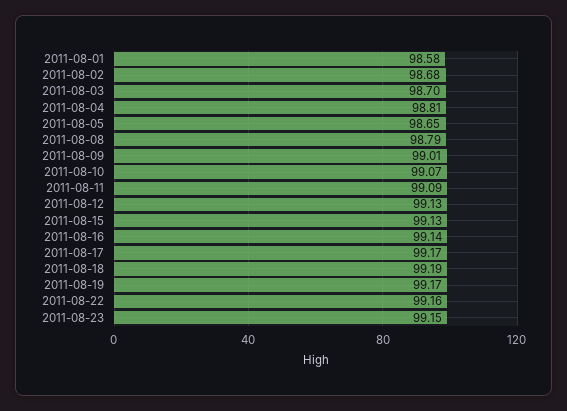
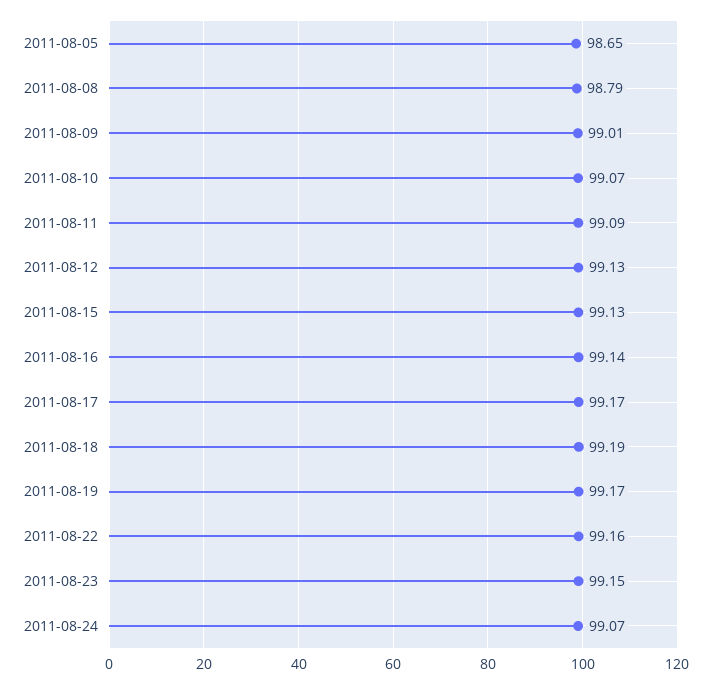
2011-08-01: 98.58 -> none
2011-08-02: 98.68 -> none
2011-08-03: 98.7 -> none
2011-08-04: 98.81 -> none
2011-08-24: none -> 99.07

